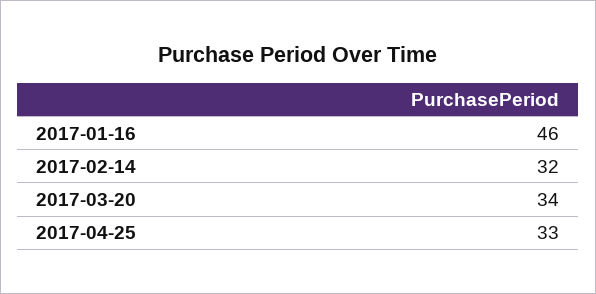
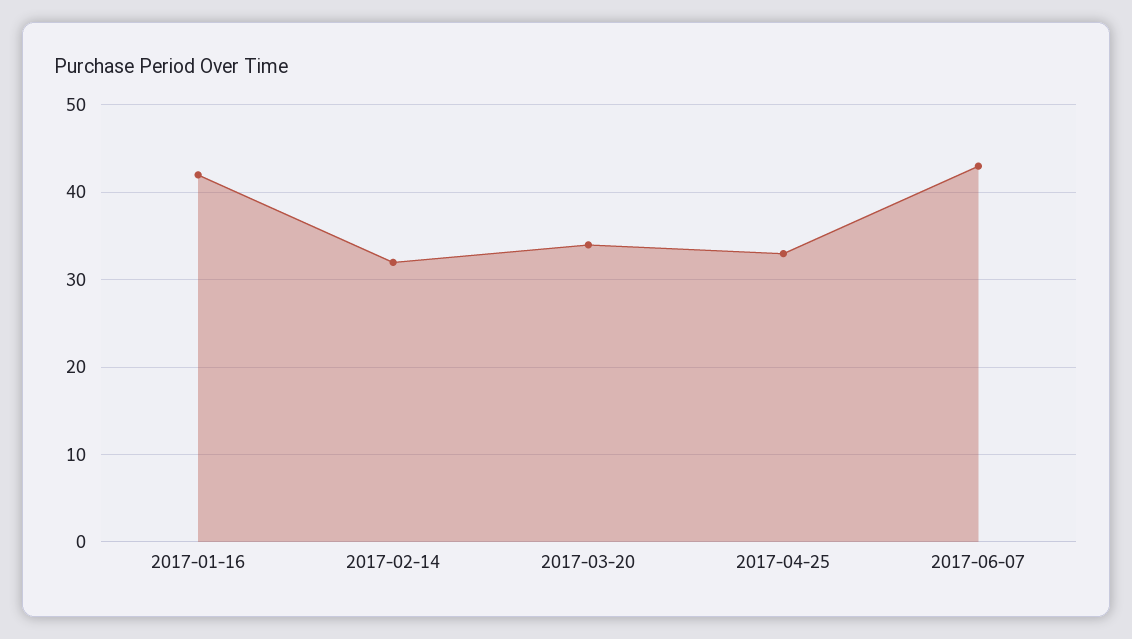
2017-01-16: 46 -> 42
2017-06-07: none -> 43

